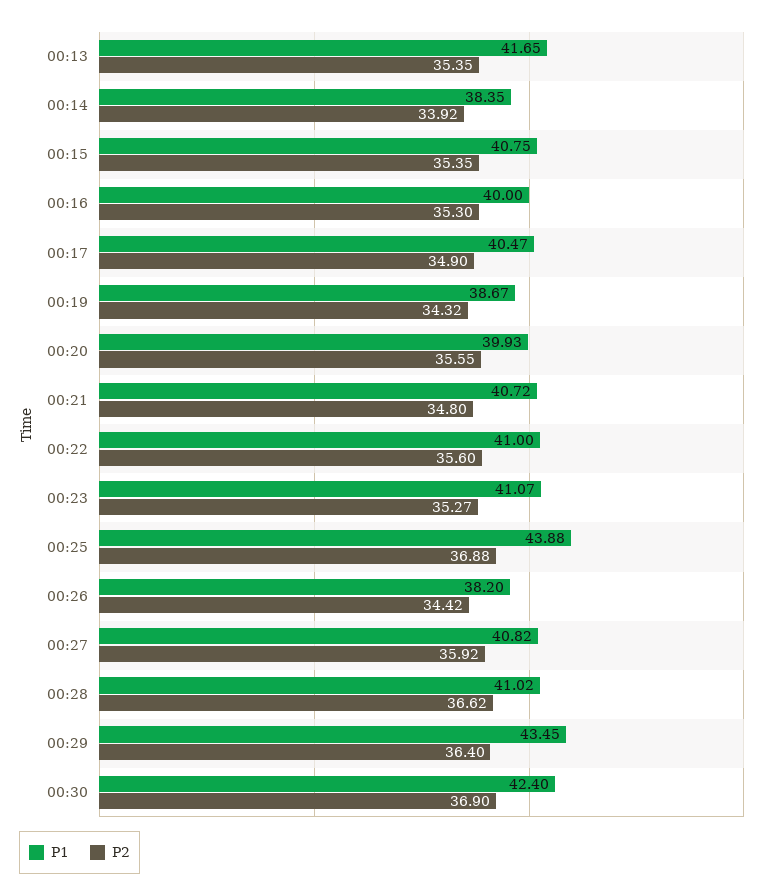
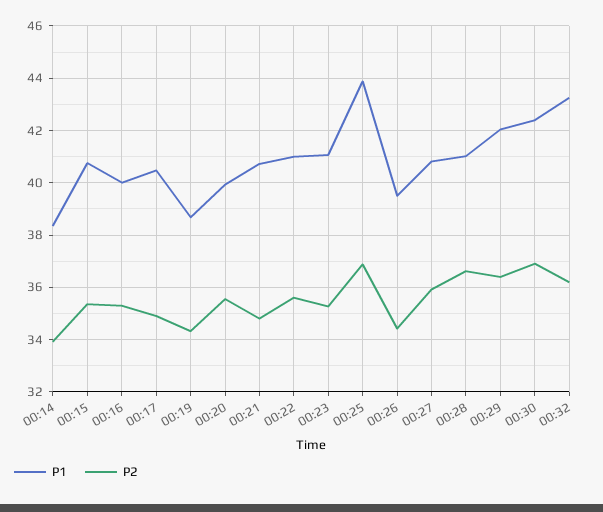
P1, 00:13: 41.65 -> none
P2, 00:13: 35.35 -> none
P1, 00:26: 38.2 -> 39.5
P1, 00:29: 43.45 -> 42
P1, 00:32: none -> 43.25
P2, 00:32: none -> 36.25

